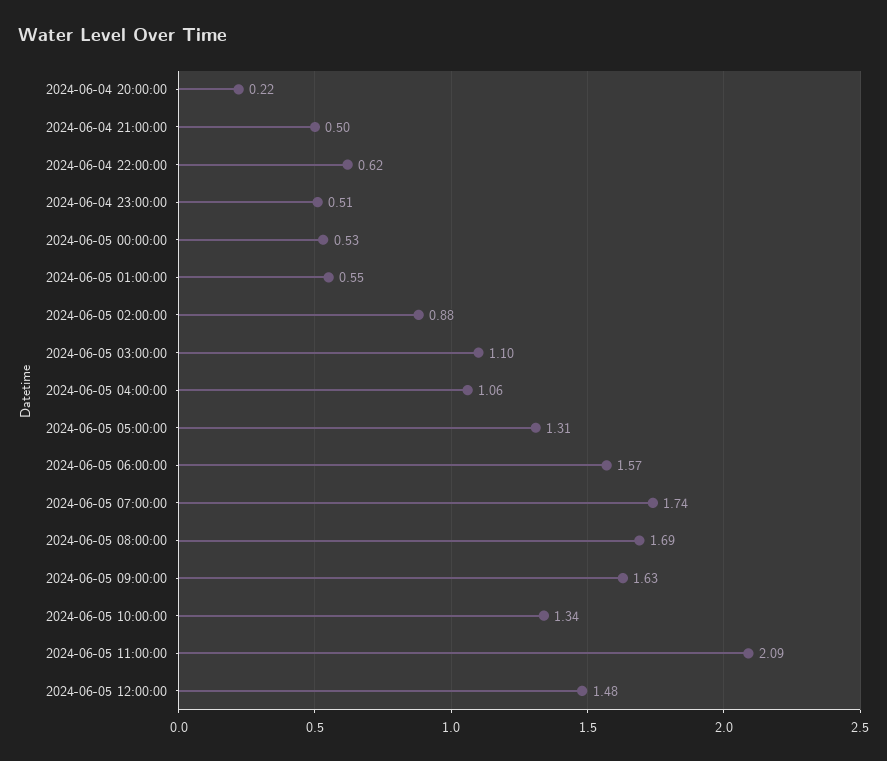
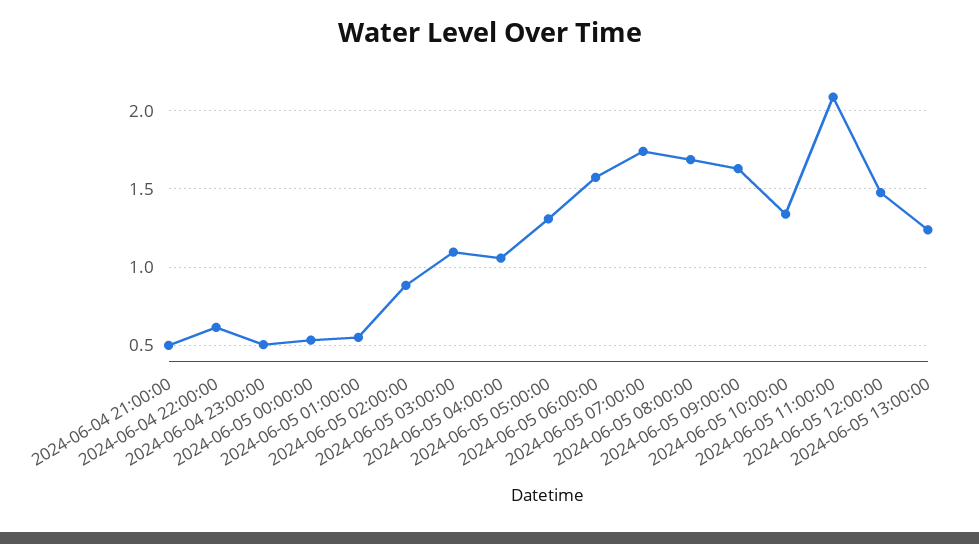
2024-06-04 20:00:00: 0.22 -> none
2024-06-05 13:00:00: none -> 1.25

